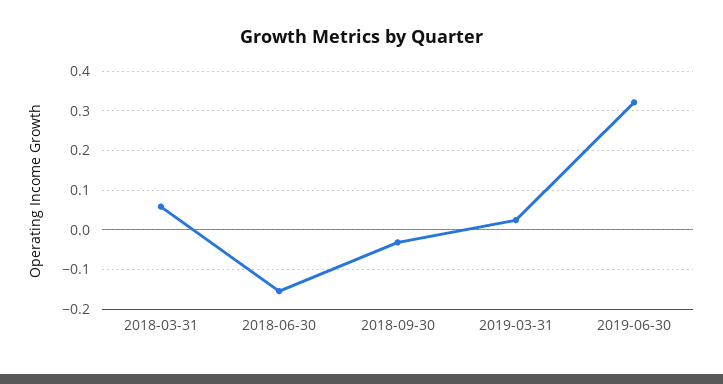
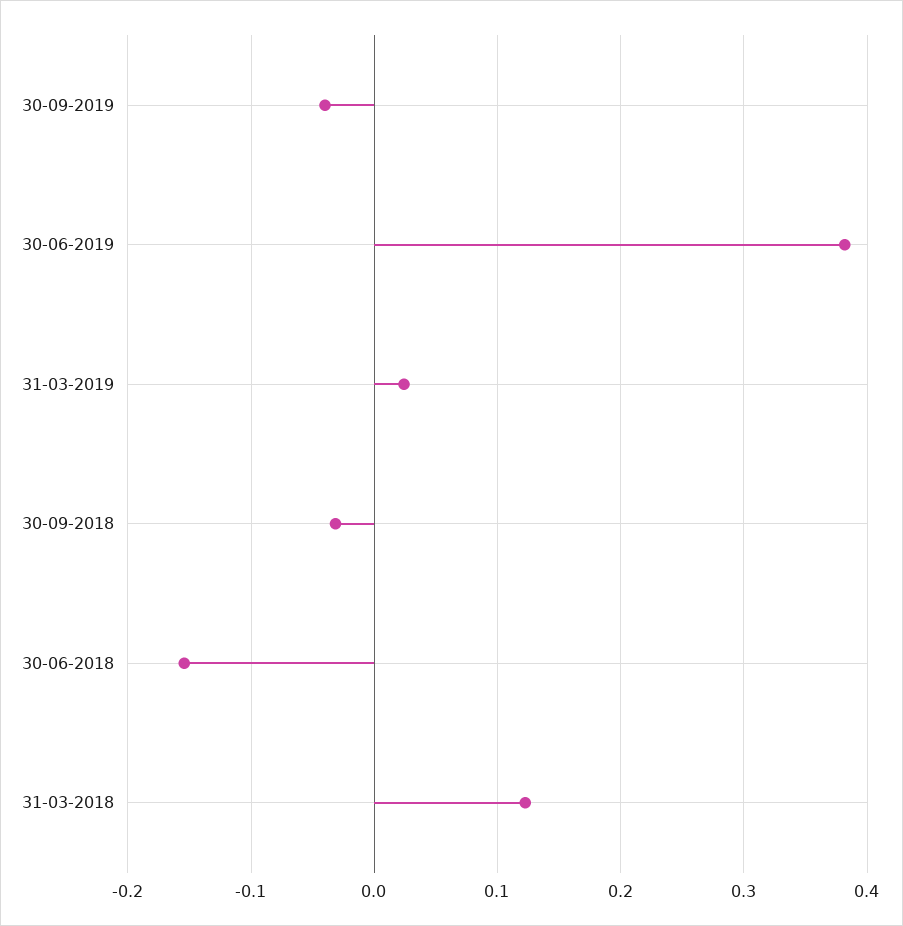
2018-03-31: 0.06 -> 0.12
2019-06-30: 0.32 -> 0.38
30-09-2019: none -> -0.04

